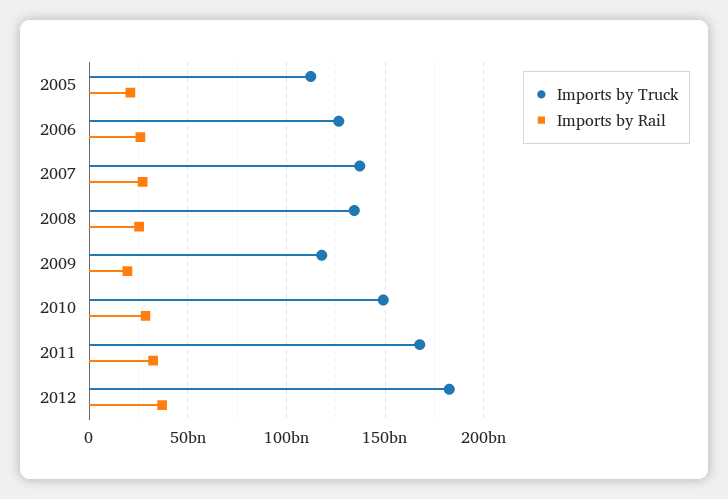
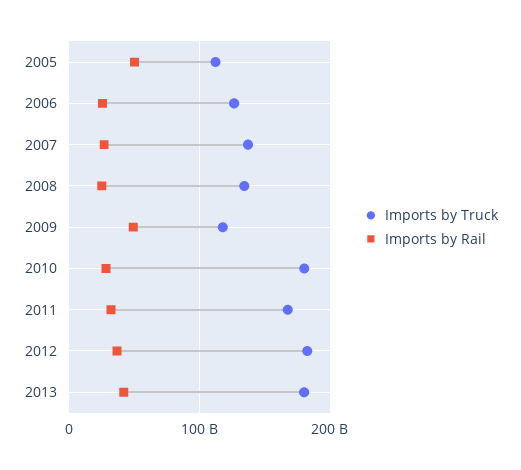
Imports by Rail, 2005: 20000000000 -> 50000000000
Imports by Rail, 2009: 20000000000 -> 50000000000
Imports by Truck, 2010: 150000000000 -> 180000000000
Imports by Truck, 2013: none -> 180000000000
Imports by Rail, 2013: none -> 40000000000

